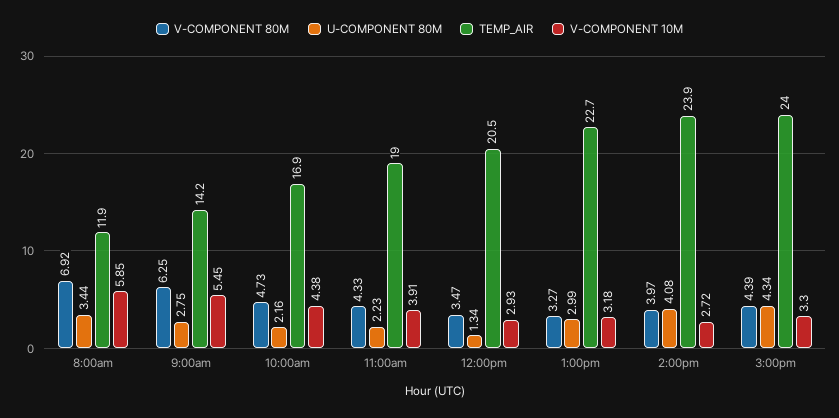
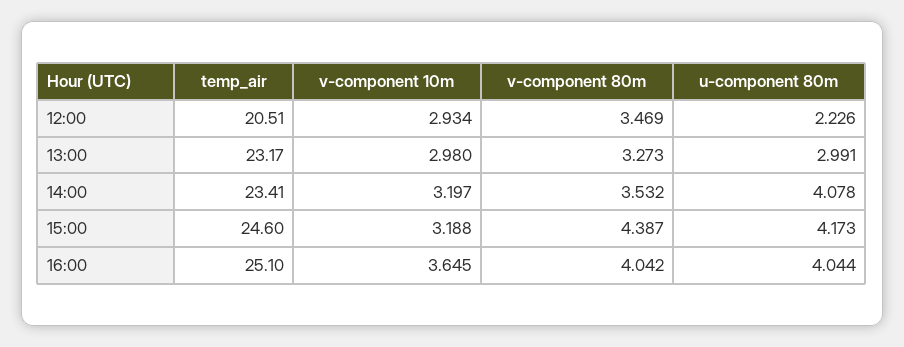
V-COMPONENT 80M, 8:00am: 6.92 -> none
U-COMPONENT 80M, 8:00am: 3.44 -> none
TEMP_AIR, 8:00am: 11.9 -> none
V-COMPONENT 10M, 8:00am: 5.85 -> none
V-COMPONENT 80M, 9:00am: 6.25 -> none
U-COMPONENT 80M, 9:00am: 2.75 -> none
TEMP_AIR, 9:00am: 14.2 -> none
V-COMPONENT 10M, 9:00am: 5.45 -> none
V-COMPONENT 80M, 10:00am: 4.73 -> none
U-COMPONENT 80M, 10:00am: 2.16 -> none
TEMP_AIR, 10:00am: 16.9 -> none
V-COMPONENT 10M, 10:00am: 4.38 -> none
V-COMPONENT 80M, 11:00am: 4.33 -> none
U-COMPONENT 80M, 11:00am: 2.23 -> none
TEMP_AIR, 11:00am: 19 -> none
V-COMPONENT 10M, 11:00am: 3.91 -> none
U-COMPONENT 80M, 12:00pm: 1.34 -> 2.226
TEMP_AIR, 1:00pm: 22.7 -> 23.17
V-COMPONENT 10M, 1:00pm: 3.18 -> 2.98
V-COMPONENT 80M, 2:00pm: 3.97 -> 3.532
TEMP_AIR, 2:00pm: 23.9 -> 23.41
V-COMPONENT 10M, 2:00pm: 2.72 -> 3.197
U-COMPONENT 80M, 3:00pm: 4.34 -> 4.173
TEMP_AIR, 3:00pm: 24 -> 24.6
V-COMPONENT 10M, 3:00pm: 3.3 -> 3.188
TEMP_AIR, 16:00: none -> 25.1
V-COMPONENT 10M, 16:00: none -> 3.645
V-COMPONENT 80M, 16:00: none -> 4.042
U-COMPONENT 80M, 16:00: none -> 4.044

